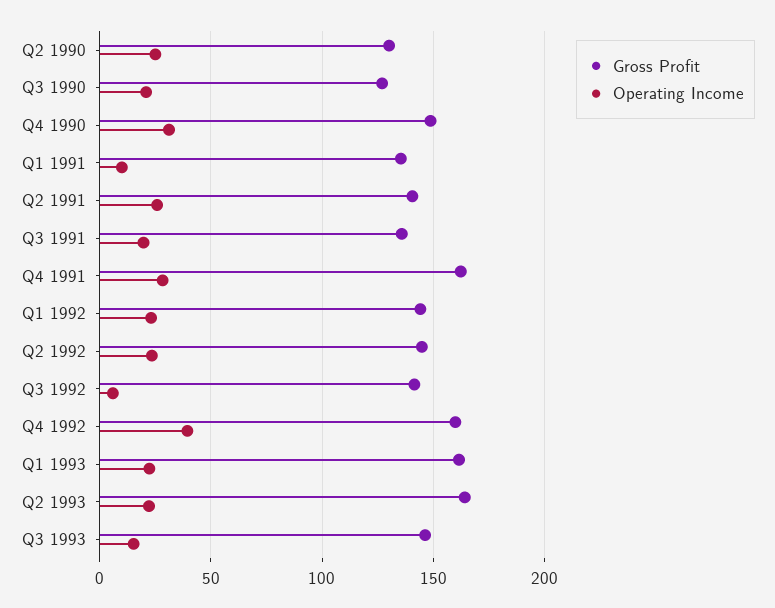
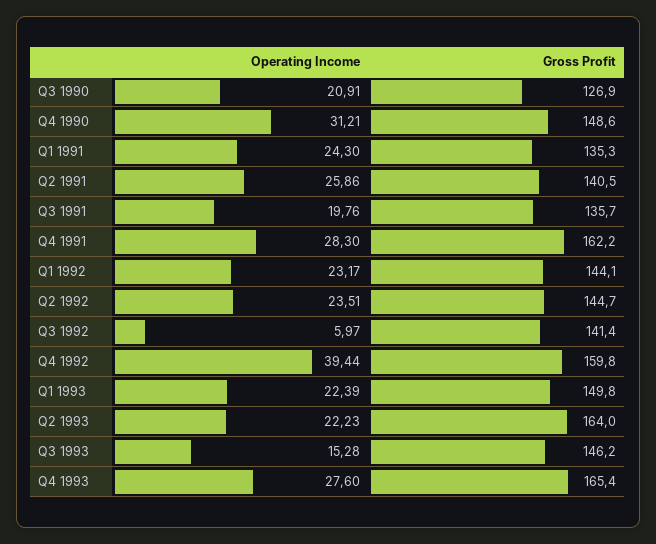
Gross Profit, Q2 1990: 130 -> none
Operating Income, Q2 1990: 25 -> none
Operating Income, Q1 1991: 10 -> 24.3
Gross Profit, Q1 1993: 160 -> 149.8
Operating Income, Q4 1993: none -> 27.6
Gross Profit, Q4 1993: none -> 165.4

